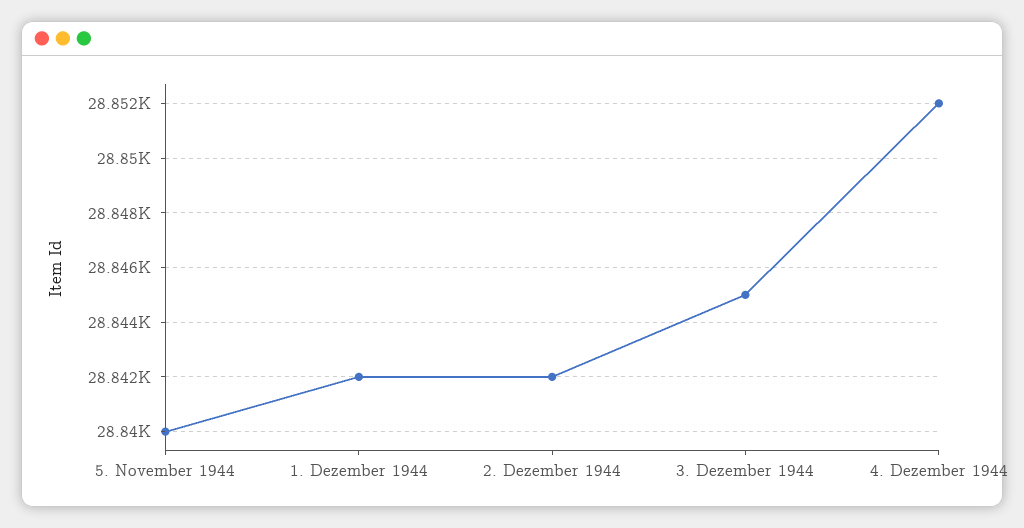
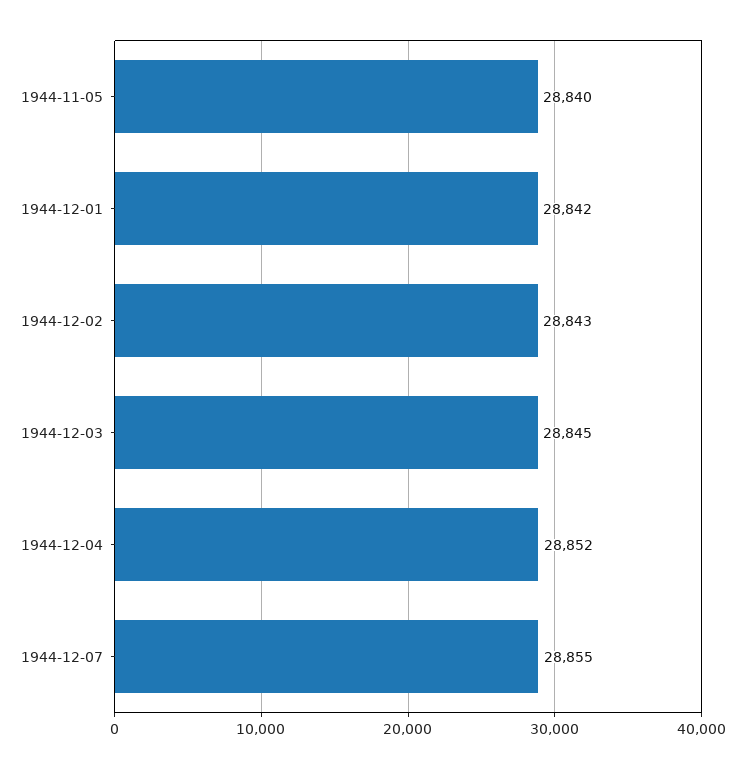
2. Dezember 1944: 28842 -> 28843
1944-12-07: none -> 28855

